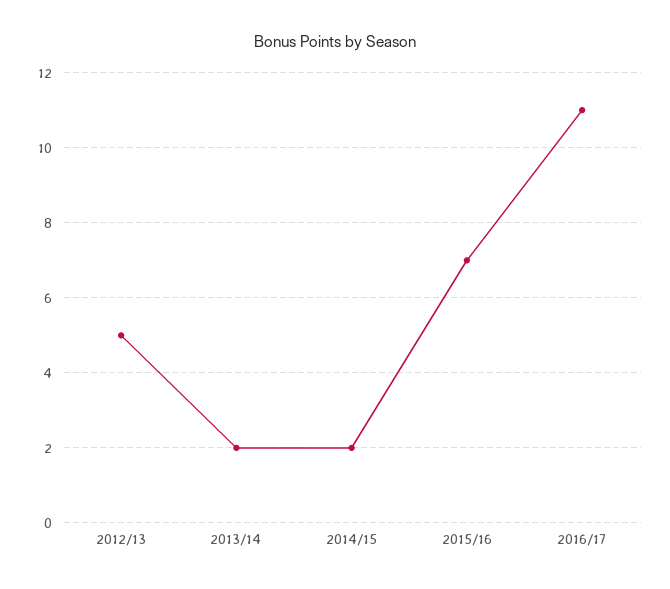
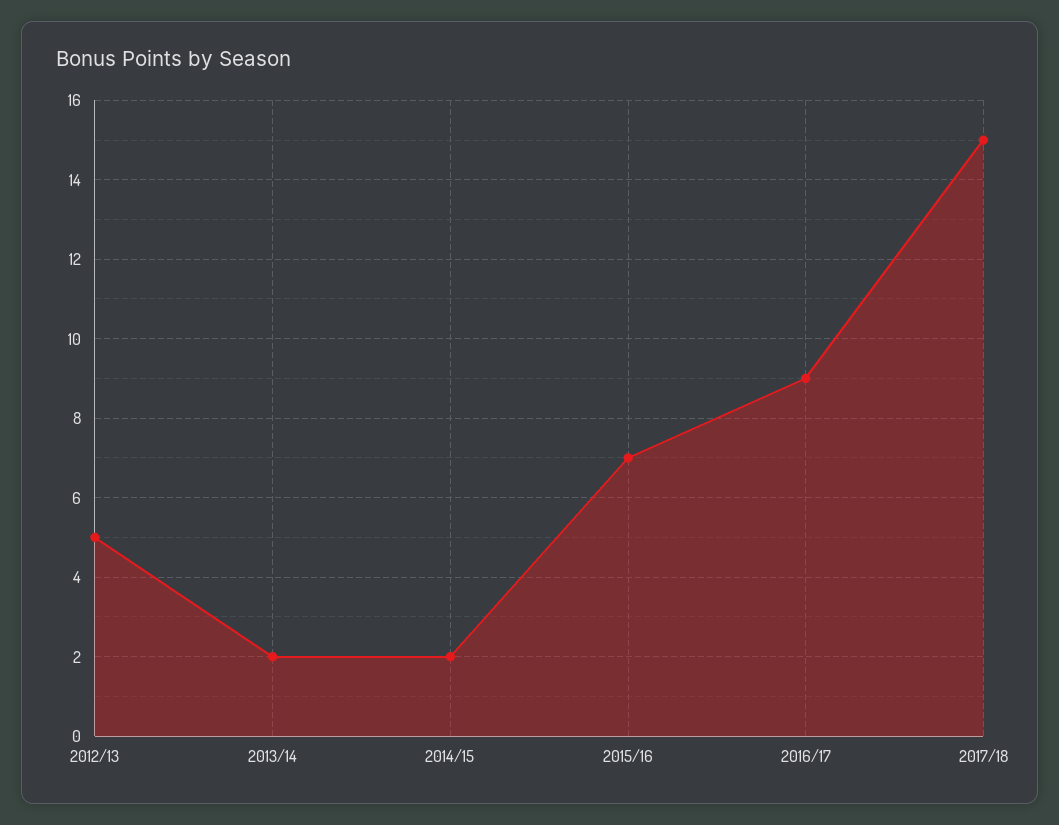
2016/17: 11 -> 9
2017/18: none -> 15

